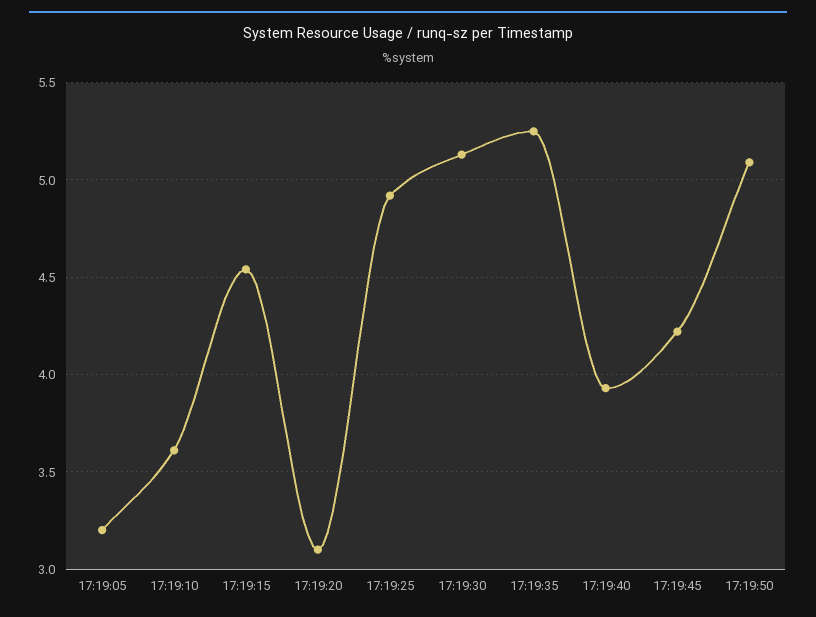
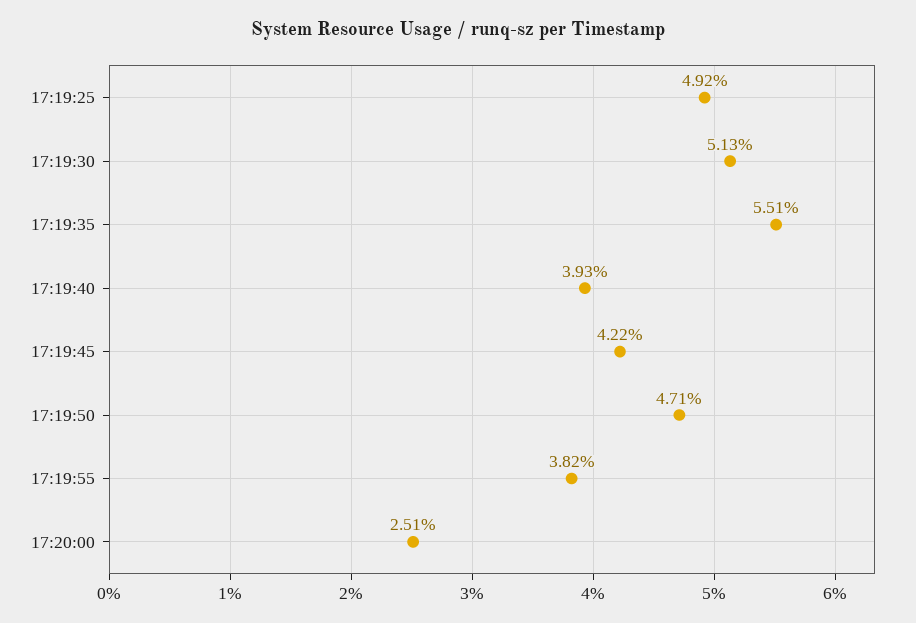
17:19:05: 3.2 -> none
17:19:10: 3.6 -> none
17:19:15: 4.55 -> none
17:19:20: 3.1 -> none
17:19:35: 5.25 -> 5.51
17:19:50: 5.1 -> 4.71
17:19:55: none -> 3.82
17:20:00: none -> 2.51

